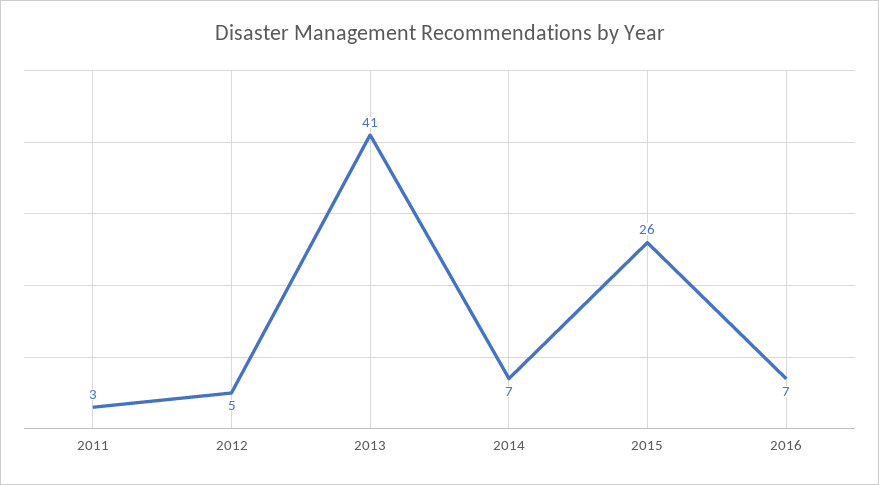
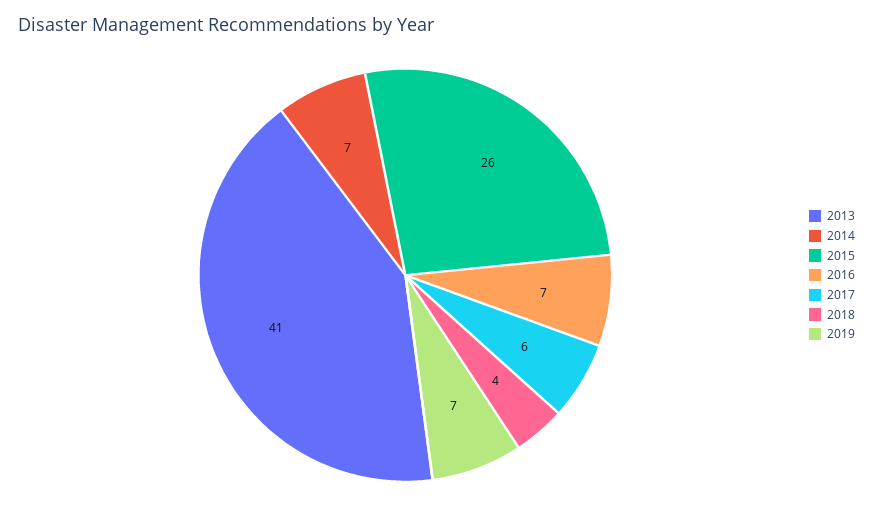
2011: 3 -> none
2012: 5 -> none
2017: none -> 6
2018: none -> 4
2019: none -> 7

